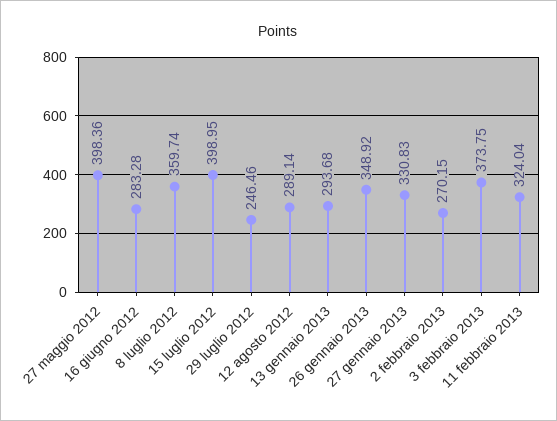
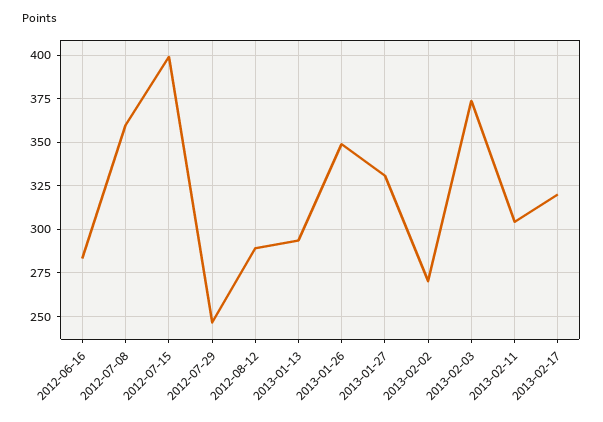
27 maggio 2012: 398.36 -> none
11 febbraio 2013: 324.04 -> 305
2013-02-17: none -> 320

